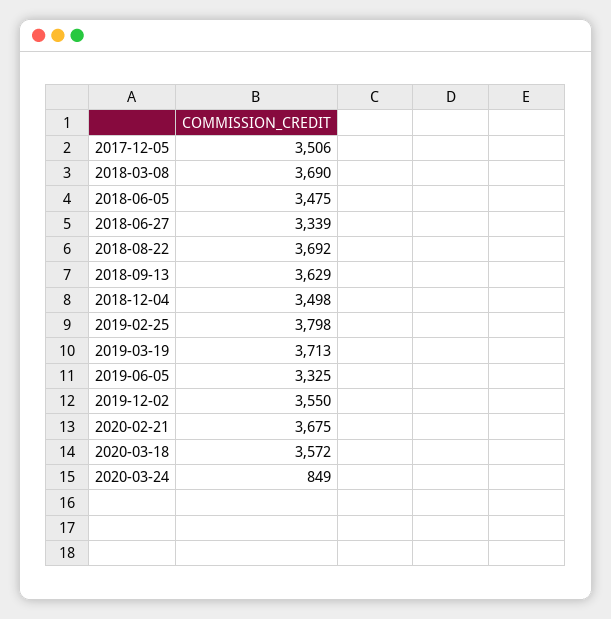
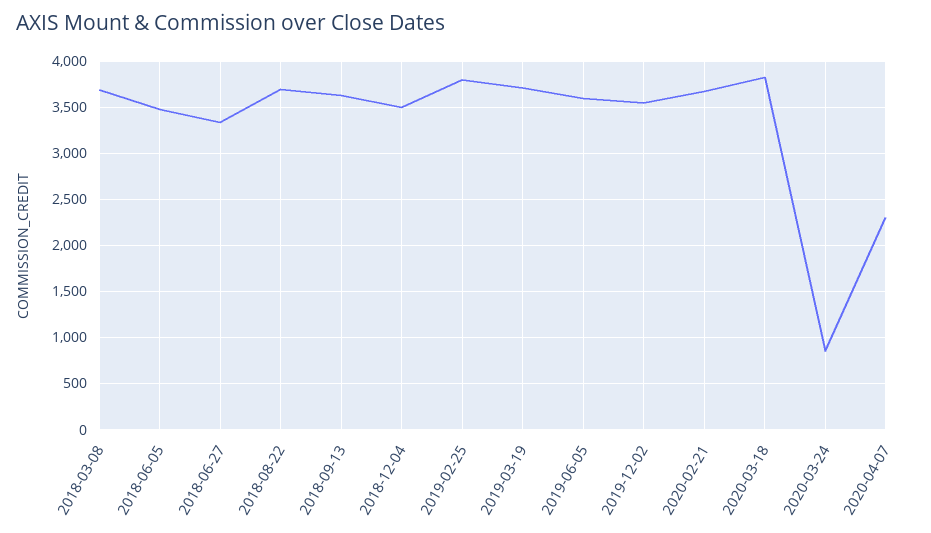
2017-12-05: 3506 -> none
2019-06-05: 3325 -> 3600
2020-03-18: 3572 -> 3800
2020-04-07: none -> 2300

